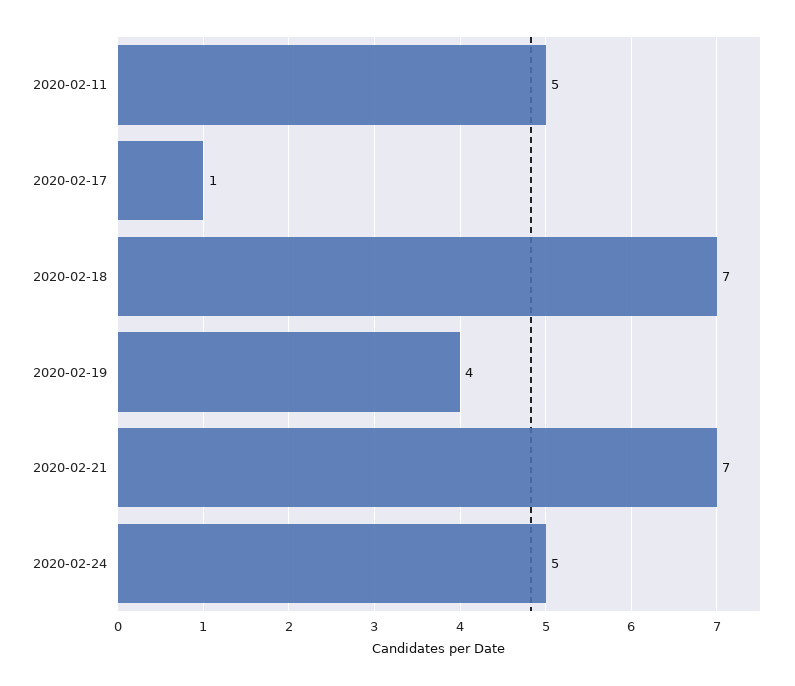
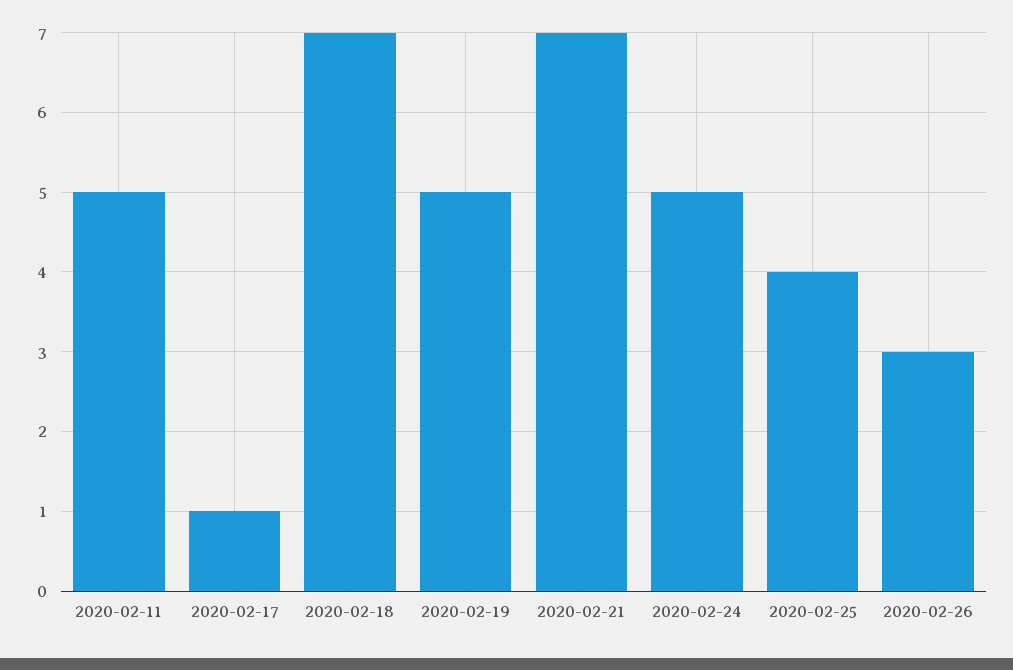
2020-02-19: 4 -> 5
2020-02-25: none -> 4
2020-02-26: none -> 3

